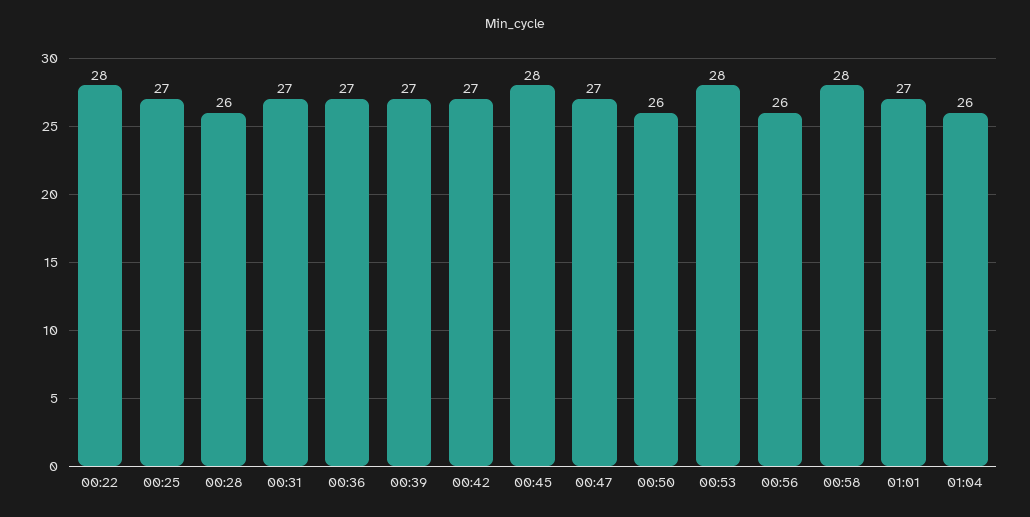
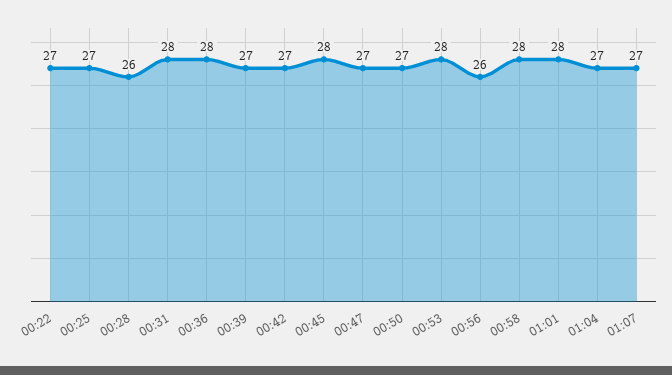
00:22: 28 -> 27
00:31: 27 -> 28
00:36: 27 -> 28
00:50: 26 -> 27
01:01: 27 -> 28
01:04: 26 -> 27
01:07: none -> 27

